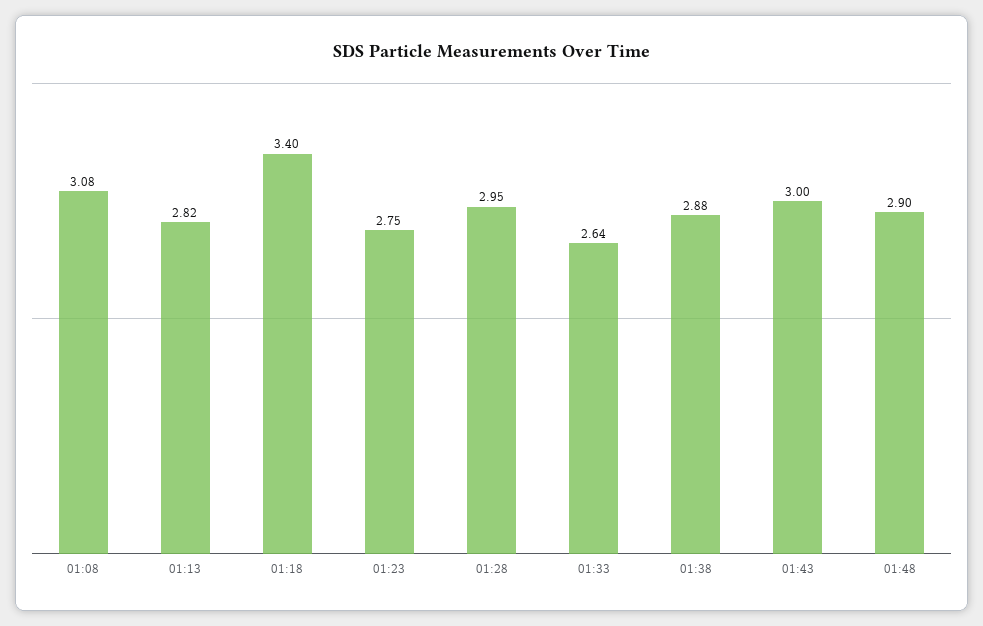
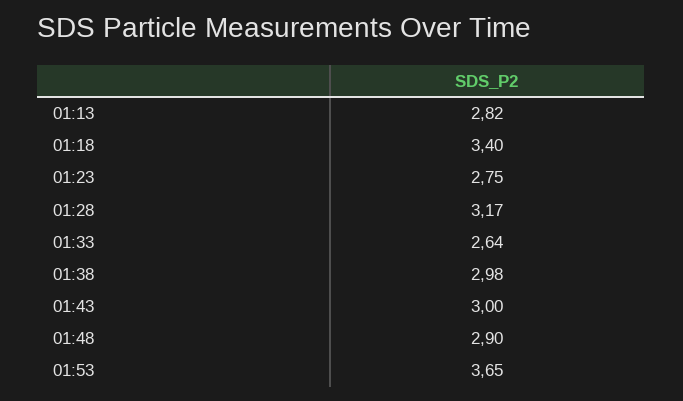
01:08: 3.08 -> none
01:28: 2.95 -> 3.17
01:38: 2.88 -> 2.98
01:53: none -> 3.65

